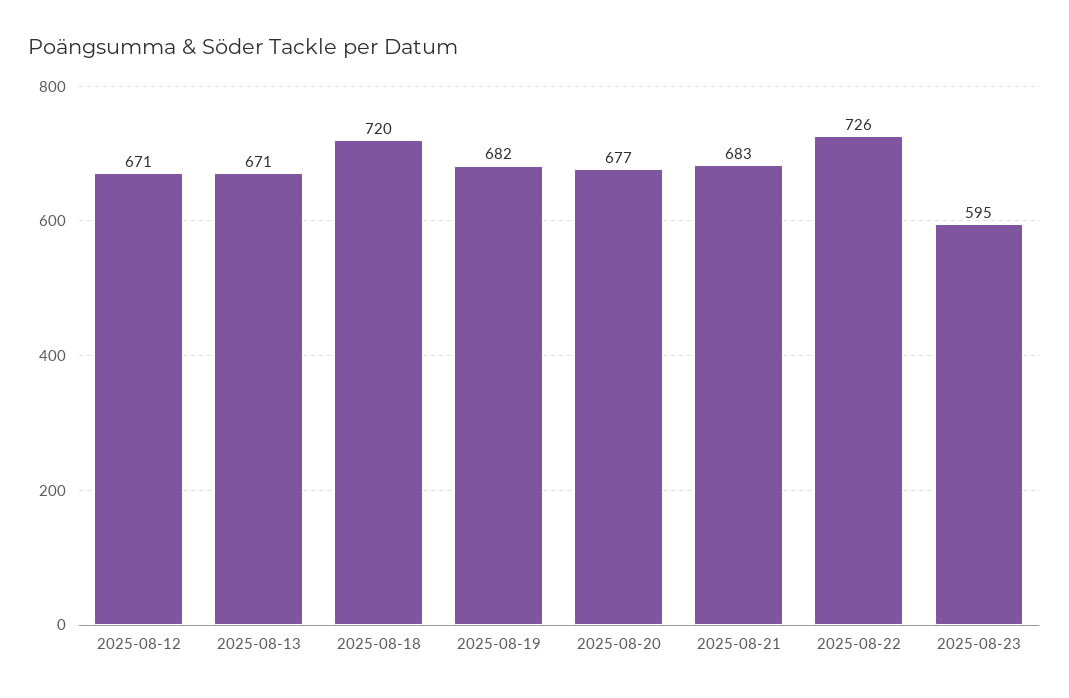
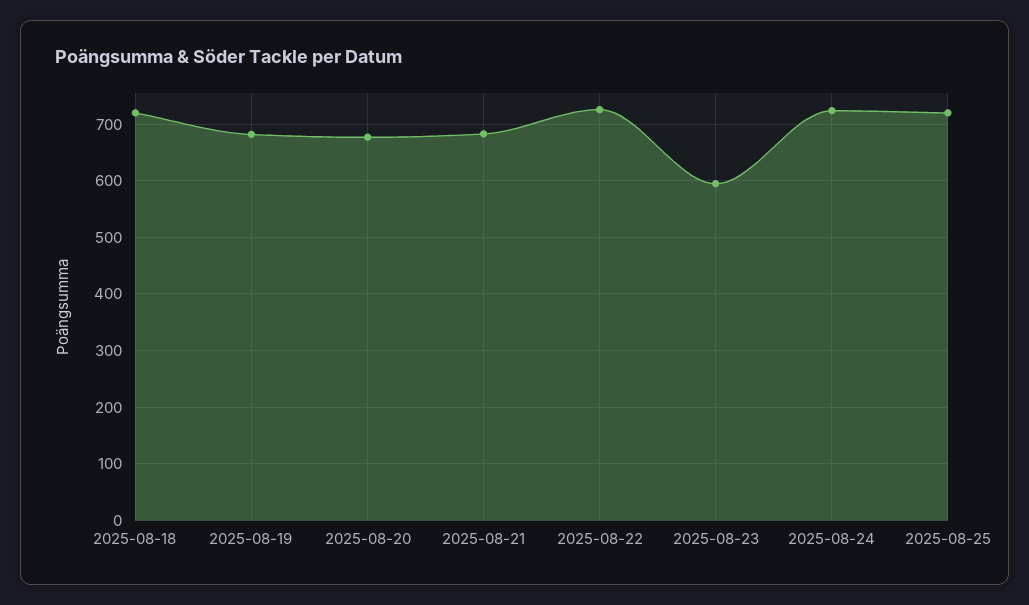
2025-08-12: 671 -> none
2025-08-13: 671 -> none
2025-08-24: none -> 720
2025-08-25: none -> 720

